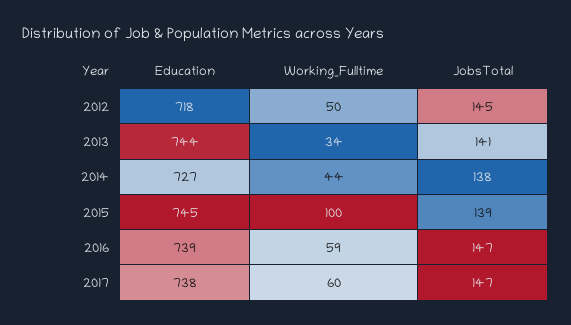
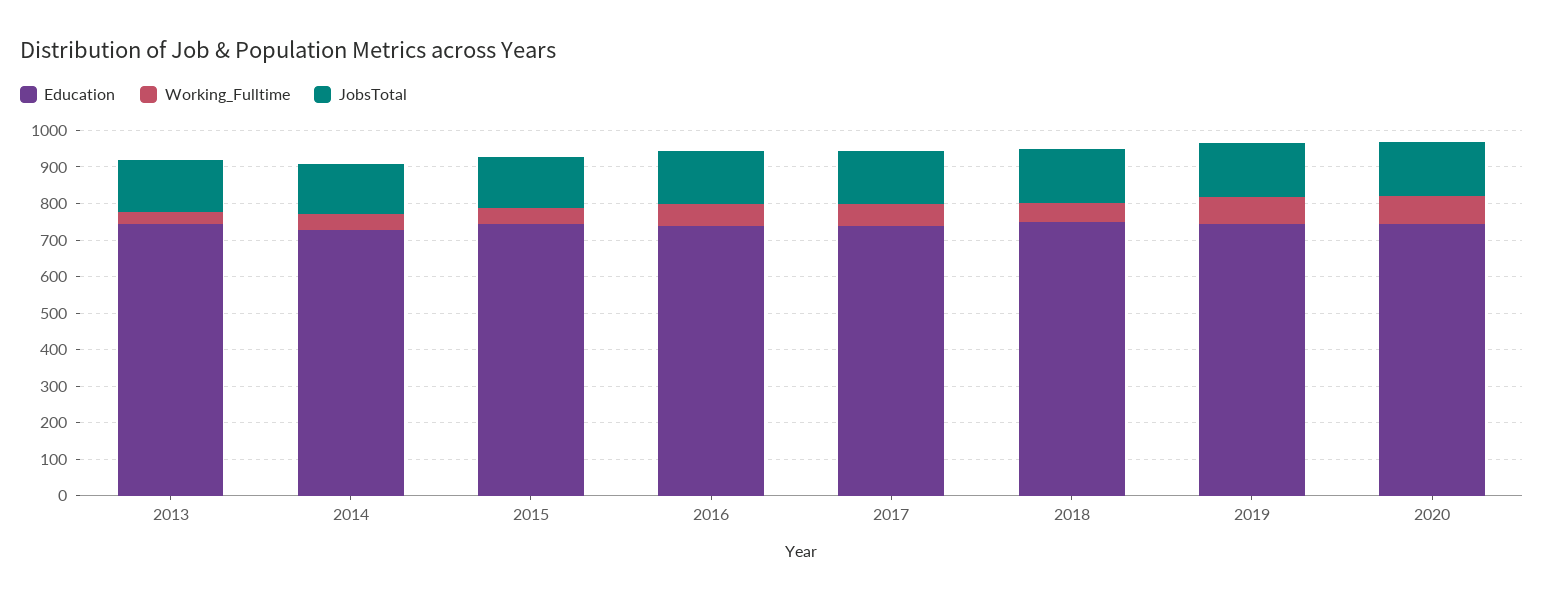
Education, 2012: 718 -> none
Working_Fulltime, 2012: 50 -> none
JobsTotal, 2012: 145 -> none
Working_Fulltime, 2015: 100 -> 50
Education, 2018: none -> 750
Working_Fulltime, 2018: none -> 50
JobsTotal, 2018: none -> 150
Education, 2019: none -> 750
Working_Fulltime, 2019: none -> 75
JobsTotal, 2019: none -> 150
Education, 2020: none -> 750
Working_Fulltime, 2020: none -> 75
JobsTotal, 2020: none -> 150

